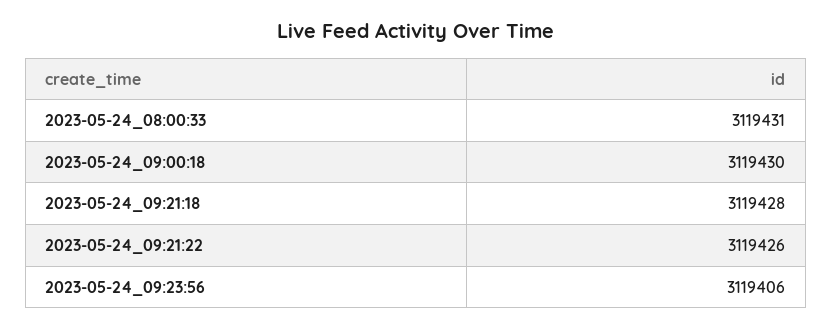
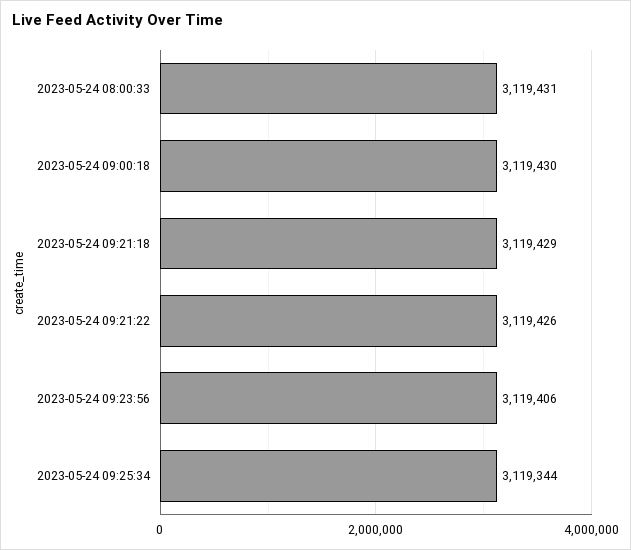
2023-05-24_09:21:18: 3119428 -> 3119429
2023-05-24 09:25:34: none -> 3119344

